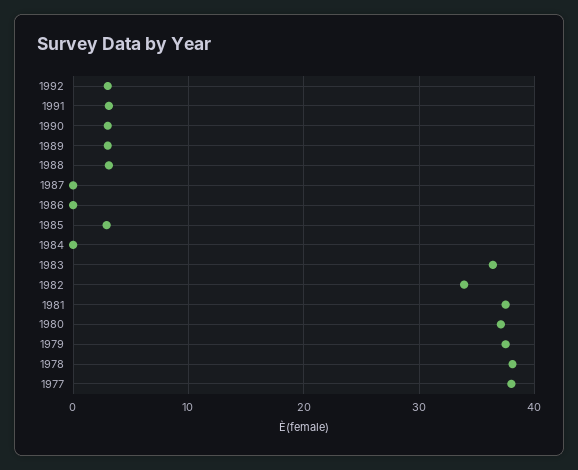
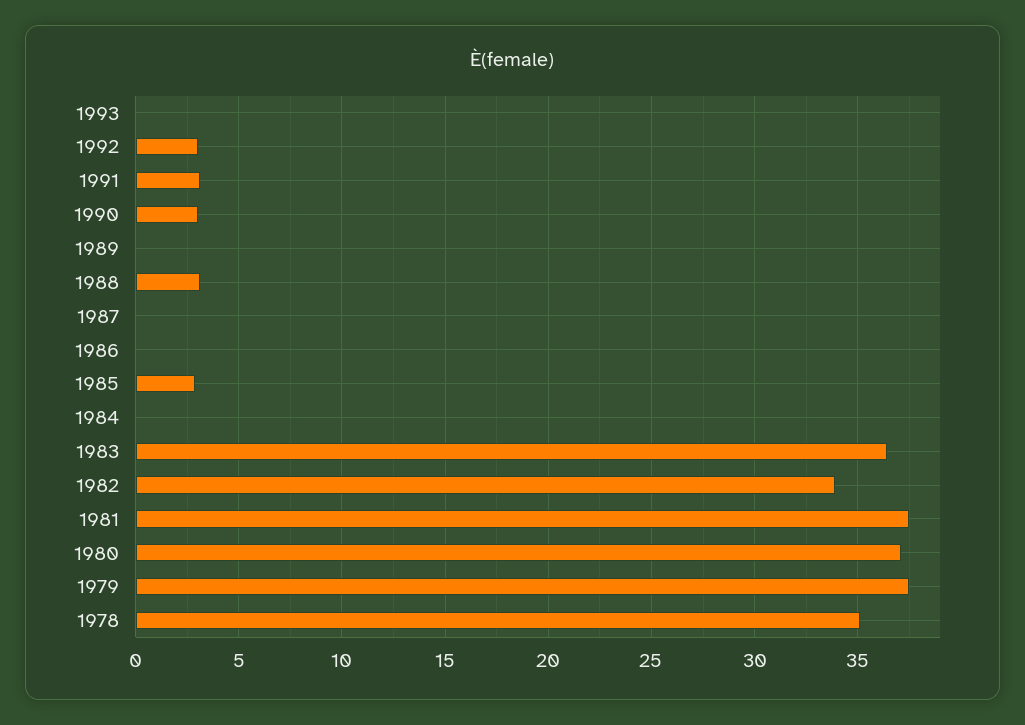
1989: 3 -> 0
1978: 38 -> 35
1977: 38 -> none
1993: none -> 0

